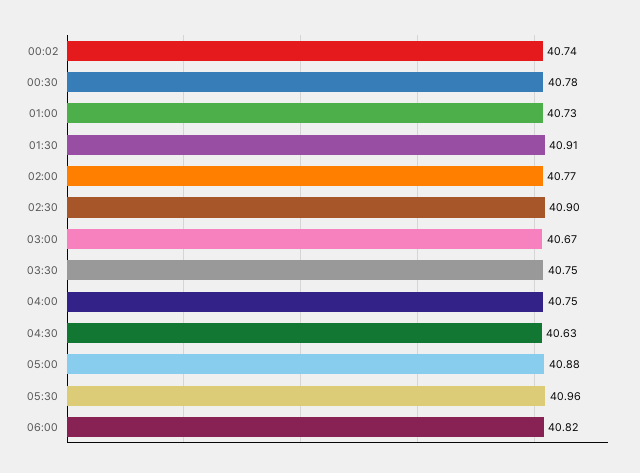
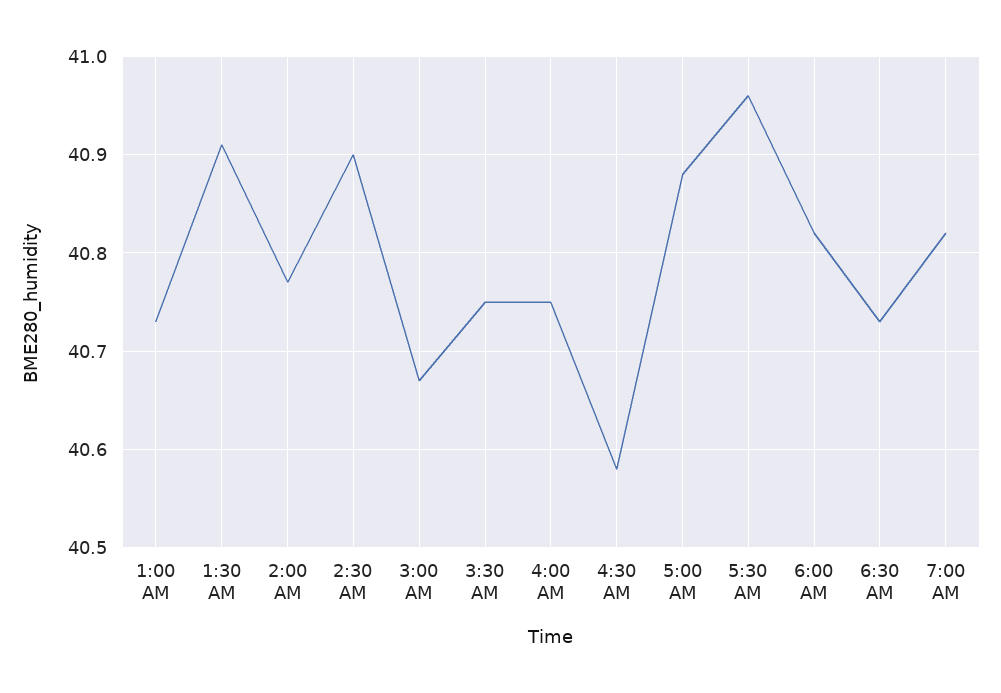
00:02: 40.74 -> none
00:30: 40.78 -> none
04:30: 40.63 -> 40.58
6:30 AM: none -> 40.73
7:00 AM: none -> 40.82

